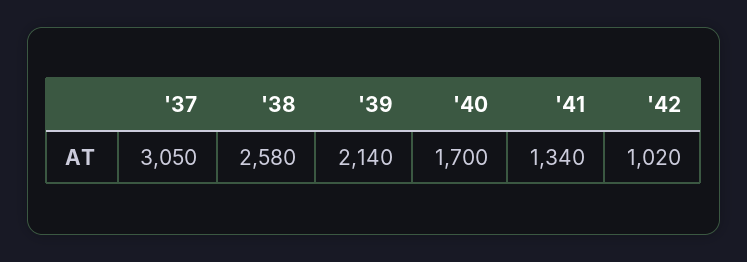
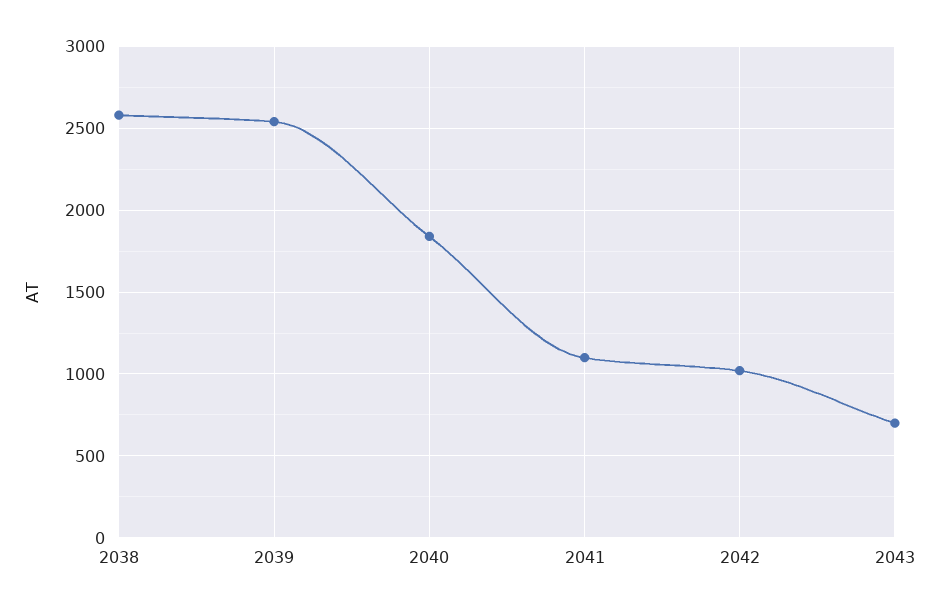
'37: 3050 -> none
'39: 2140 -> 2550
'40: 1700 -> 1850
'41: 1340 -> 1100
2043: none -> 700

